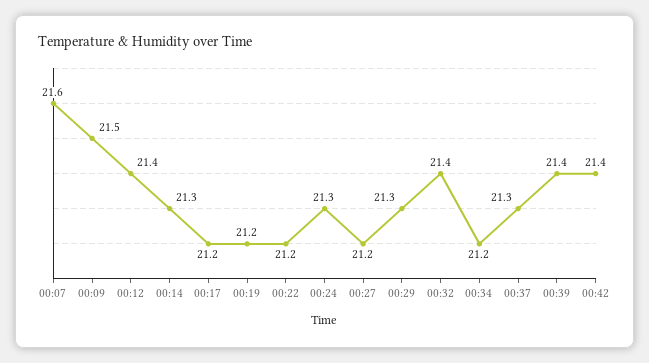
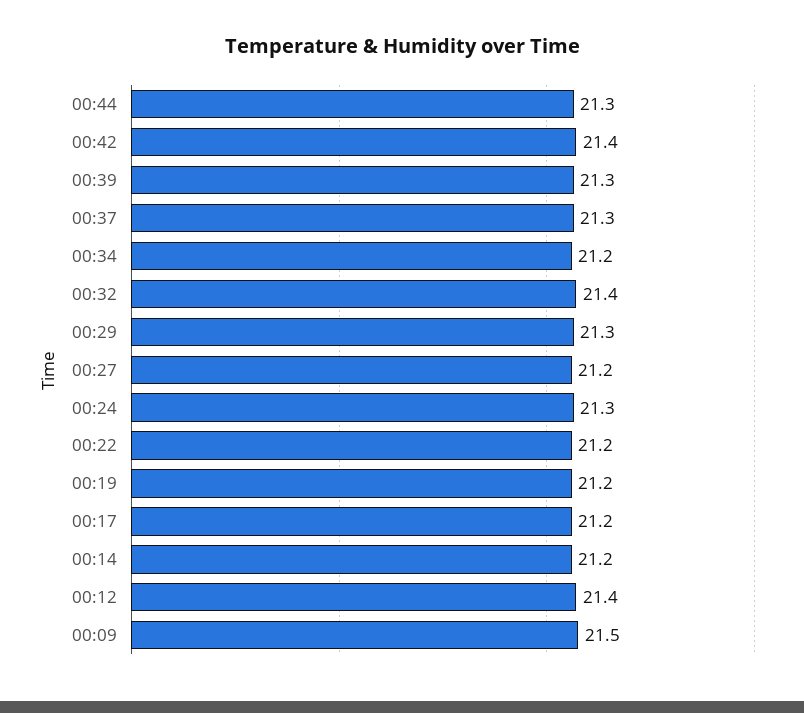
00:07: 21.6 -> none
00:14: 21.3 -> 21.2
00:39: 21.4 -> 21.3
00:44: none -> 21.3

